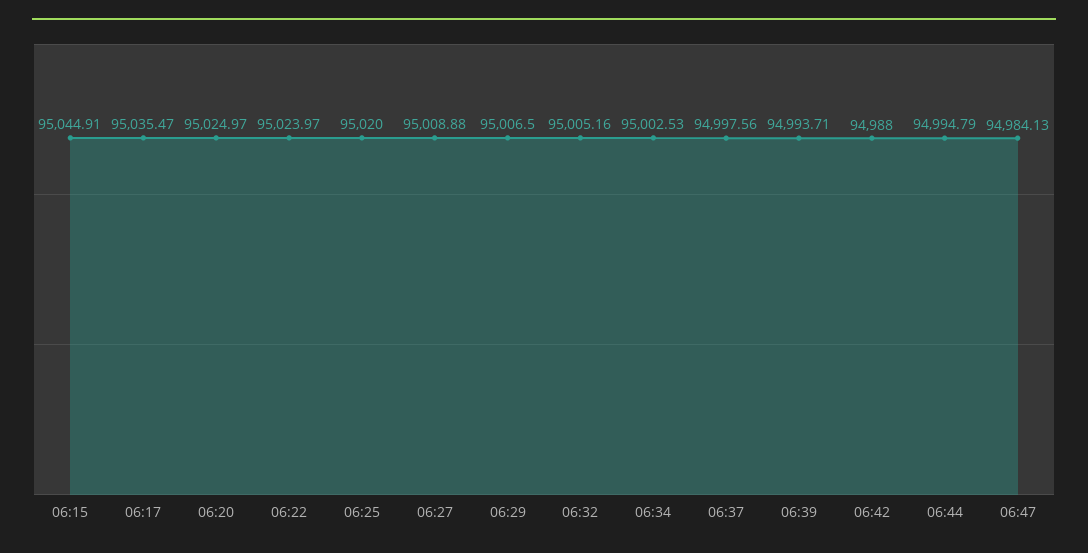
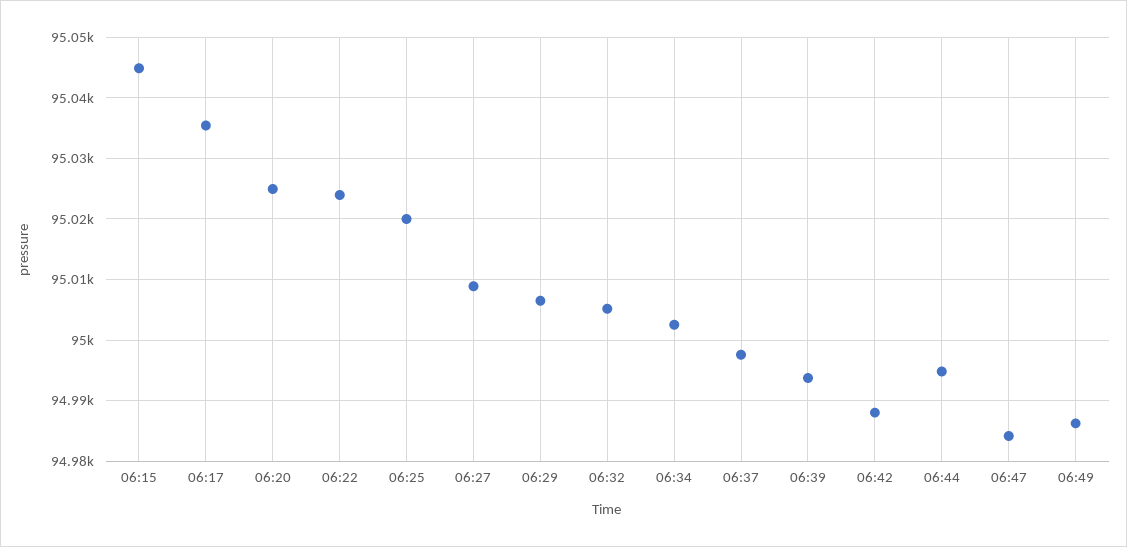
06:49: none -> 94986

